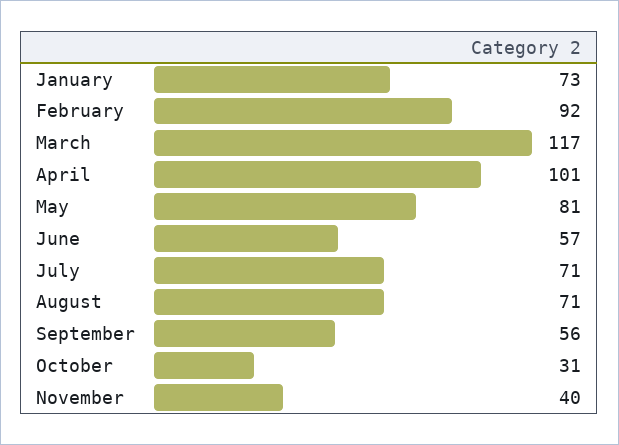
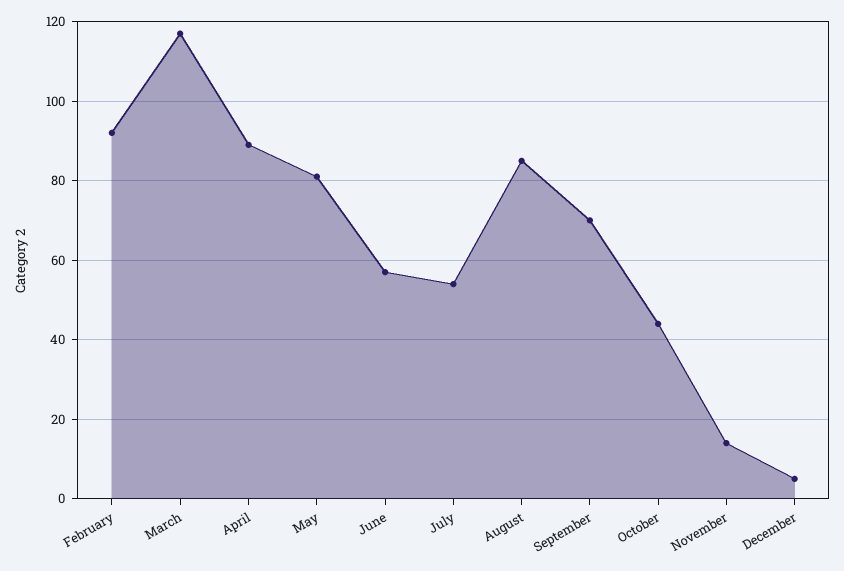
January: 73 -> none
April: 101 -> 90
July: 71 -> 55
August: 71 -> 85
September: 56 -> 70
October: 31 -> 45
November: 40 -> 15
December: none -> 5

